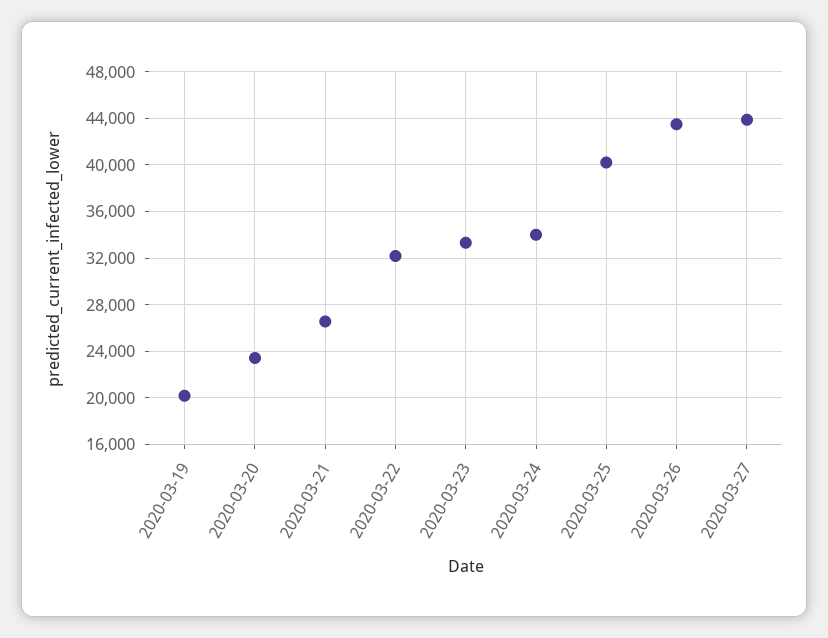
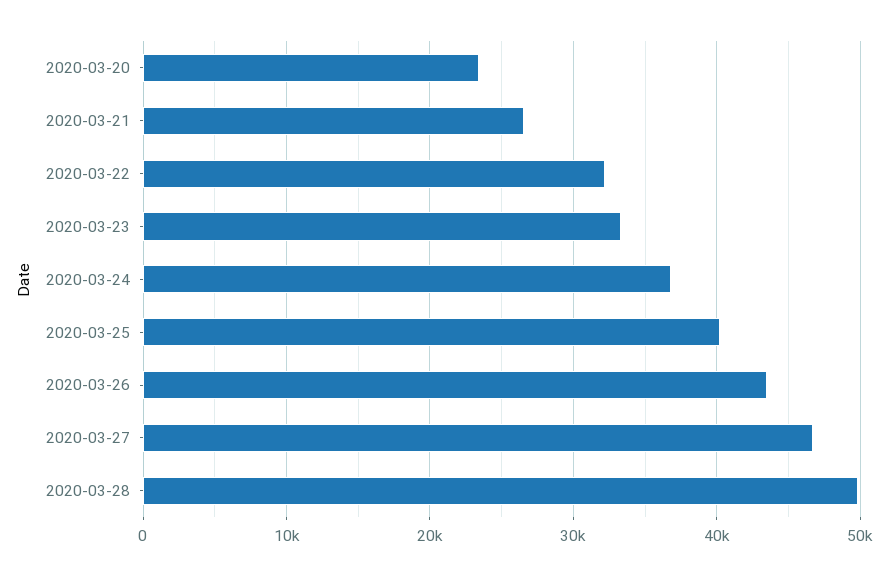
2020-03-19: 20000 -> none
2020-03-24: 34000 -> 37000
2020-03-27: 44000 -> 47000
2020-03-28: none -> 50000

